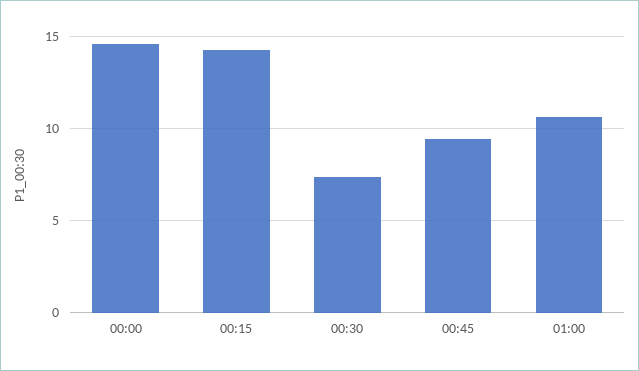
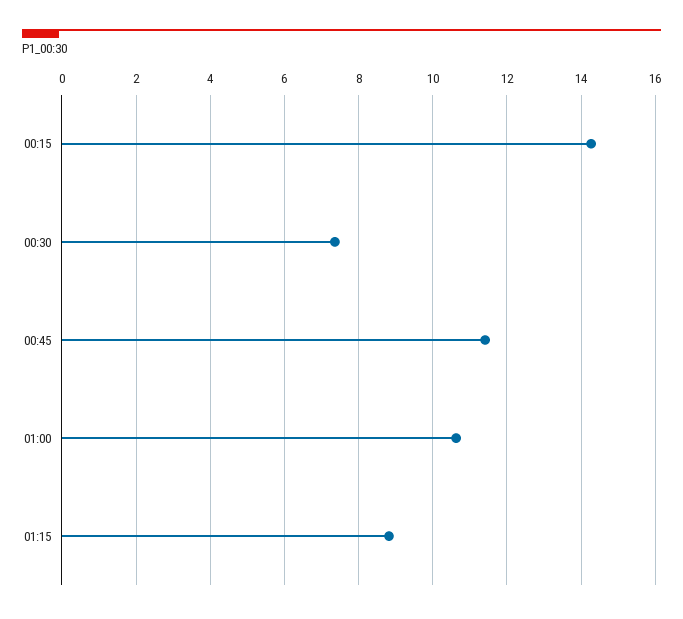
00:00: 14.5 -> none
00:45: 9.5 -> 11.4
01:15: none -> 8.8

